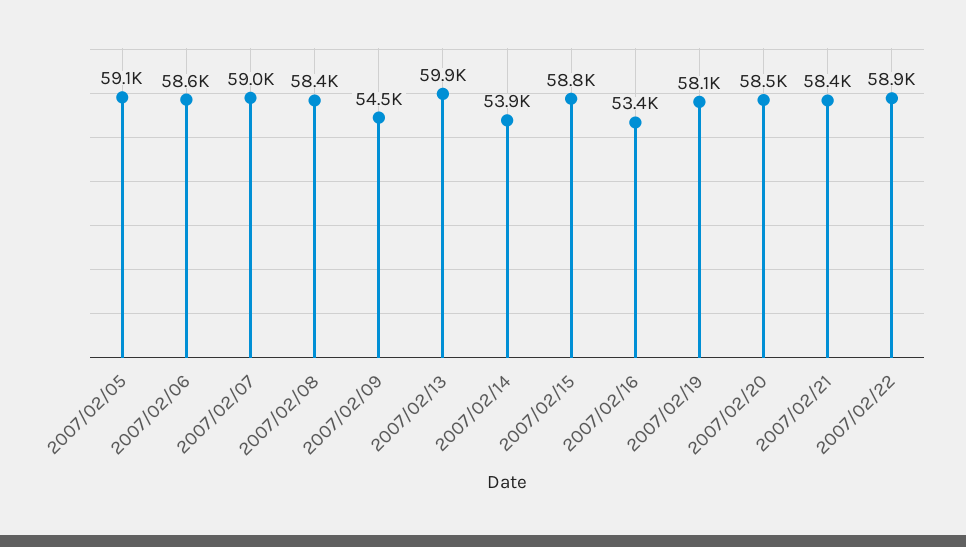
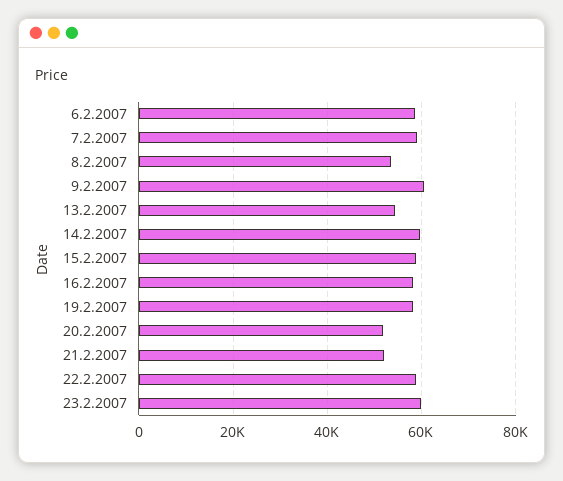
2007/02/05: 59100 -> none
2007/02/08: 58400 -> 54000
2007/02/09: 54500 -> 60000
2007/02/13: 59900 -> 54000
2007/02/14: 53900 -> 60000
2007/02/16: 53400 -> 58000
2007/02/20: 58500 -> 52000
2007/02/21: 58400 -> 52000
23.2.2007: none -> 60000

